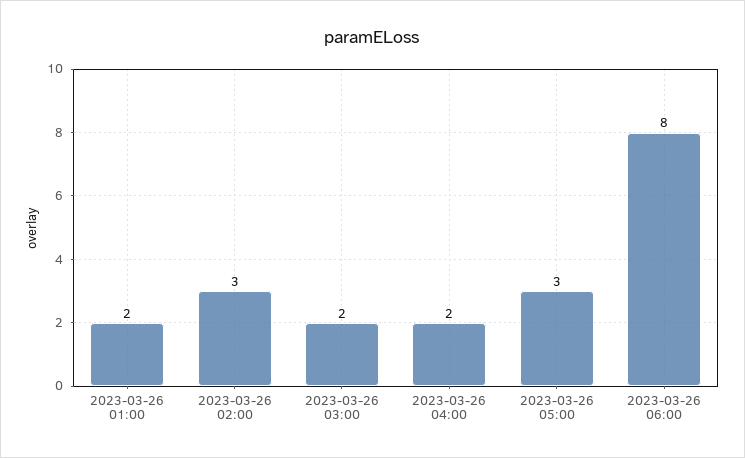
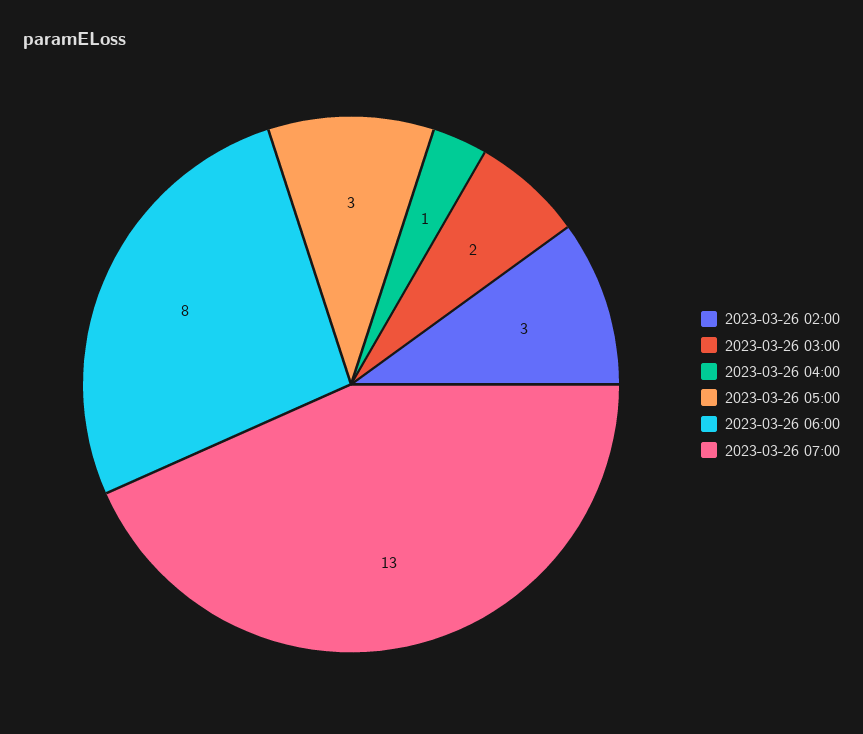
2023-03-26 01:00: 2 -> none
2023-03-26 04:00: 2 -> 1
2023-03-26 07:00: none -> 13

